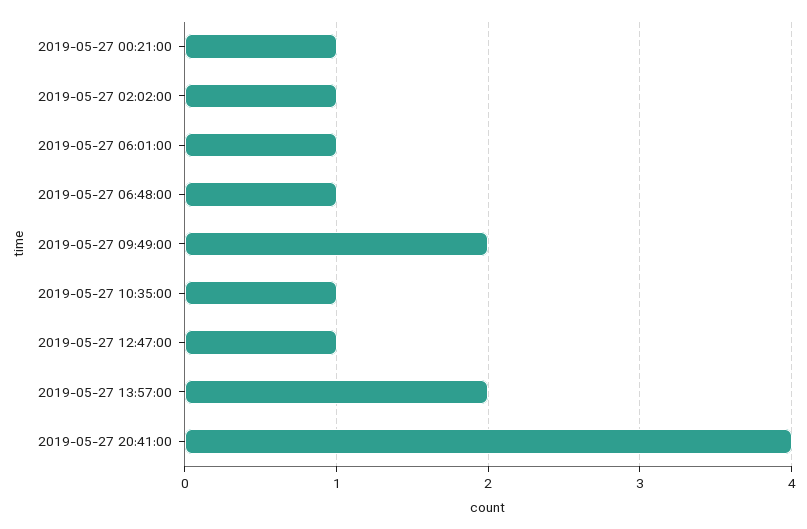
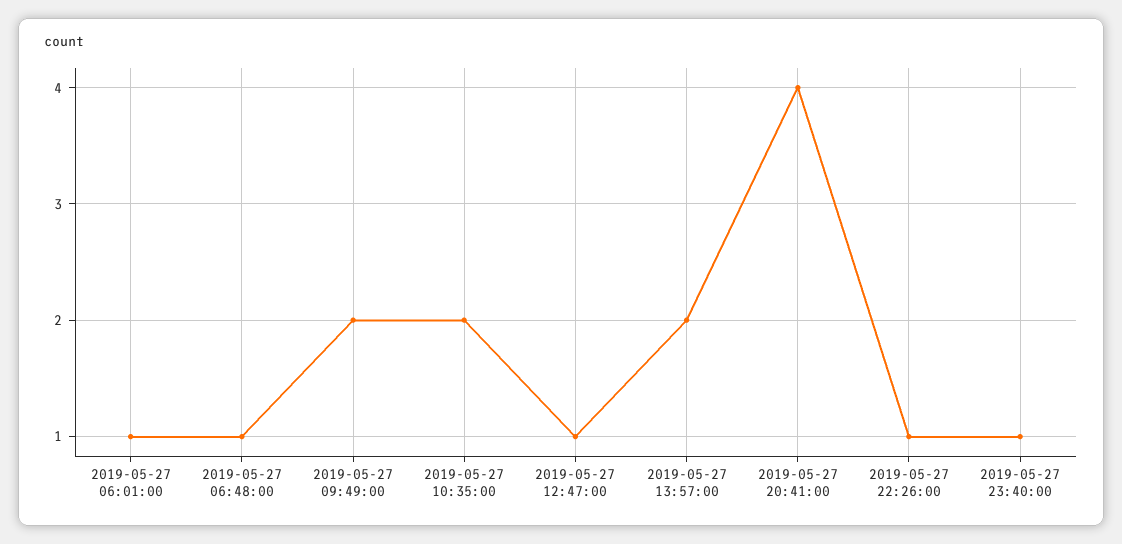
2019-05-27 00:21:00: 1 -> none
2019-05-27 02:02:00: 1 -> none
2019-05-27 10:35:00: 1 -> 2
2019-05-27 22:26:00: none -> 1
2019-05-27 23:40:00: none -> 1

